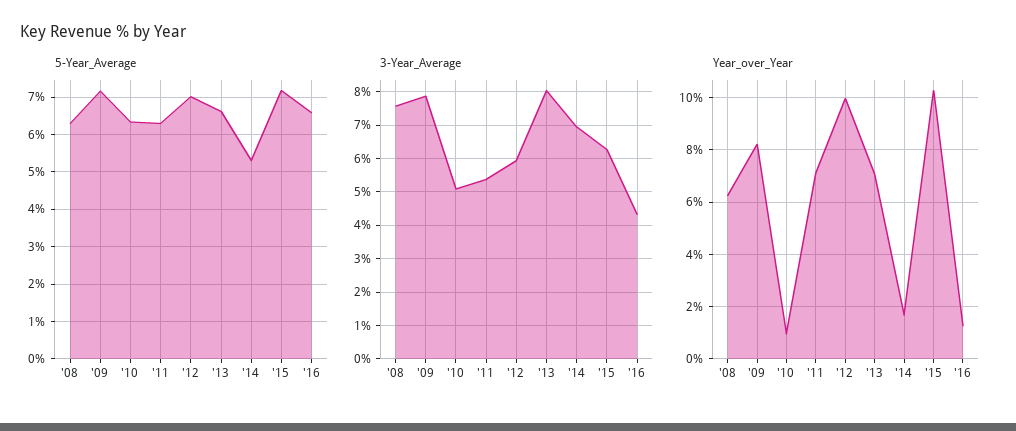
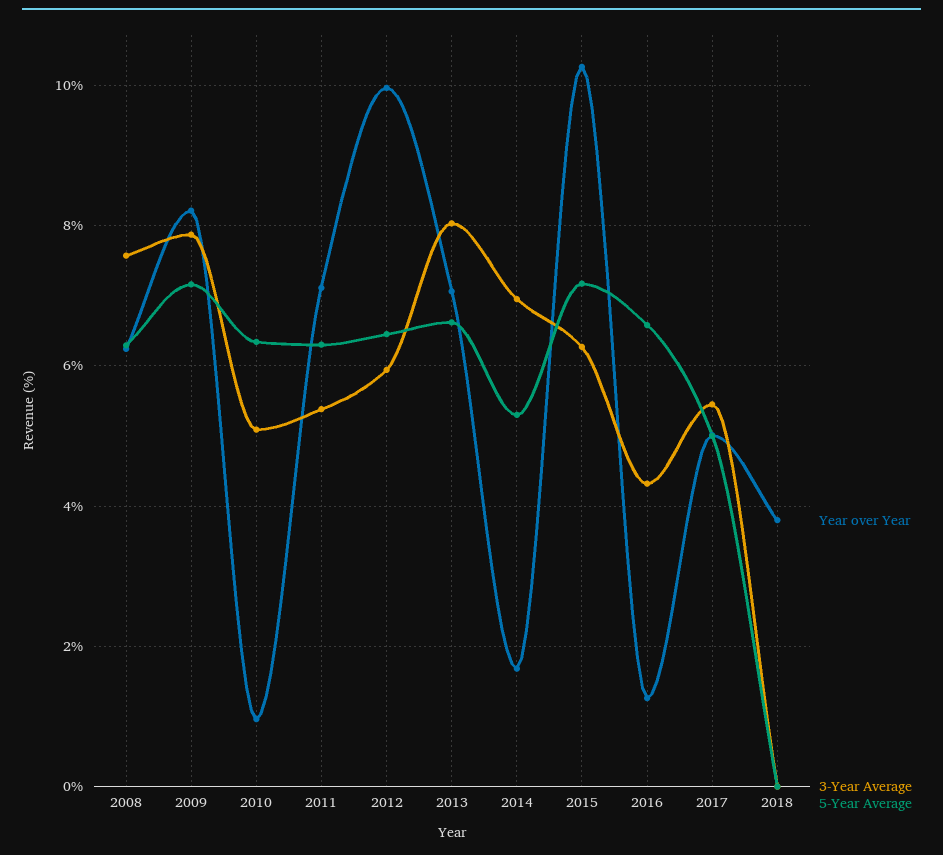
5-Year_Average, '12: 7 -> 6.4
Year_over_Year, 2017: none -> 5
3-Year_Average, 2017: none -> 5.4
5-Year_Average, 2017: none -> 5
Year_over_Year, 2018: none -> 3.8
3-Year_Average, 2018: none -> 0
5-Year_Average, 2018: none -> 0

